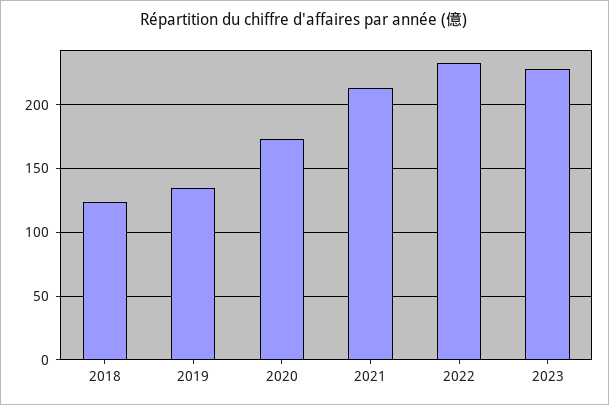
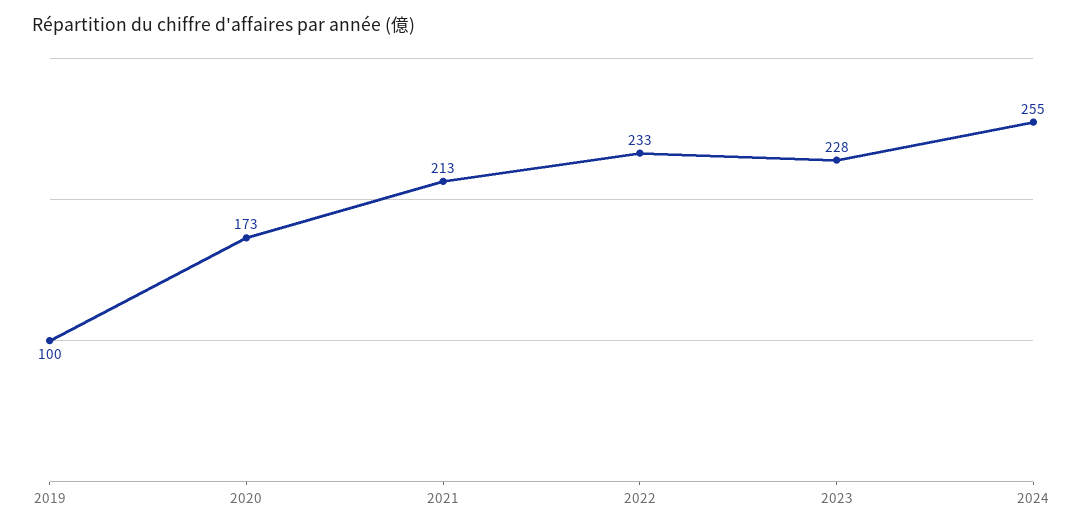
2018: 125 -> none
2019: 135 -> 100
2024: none -> 255

